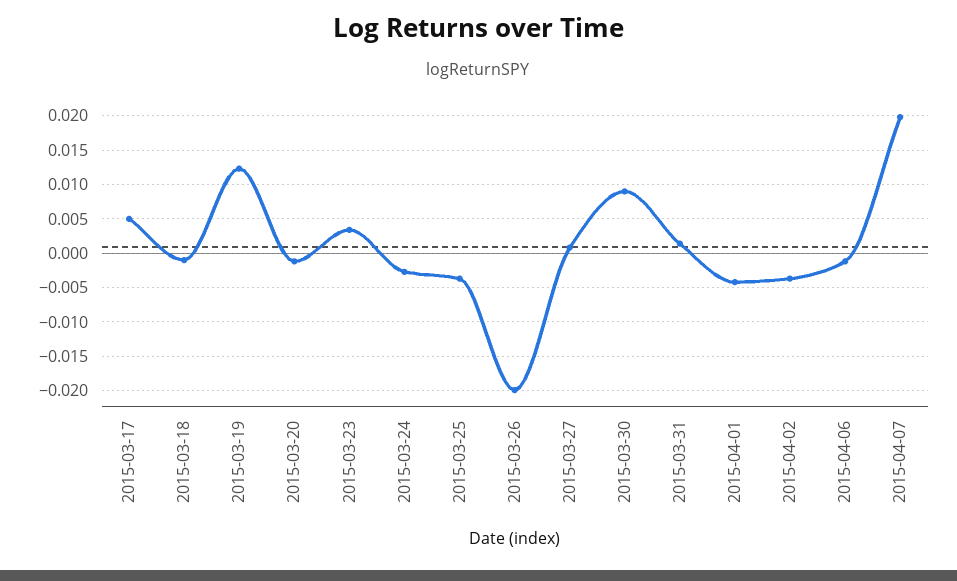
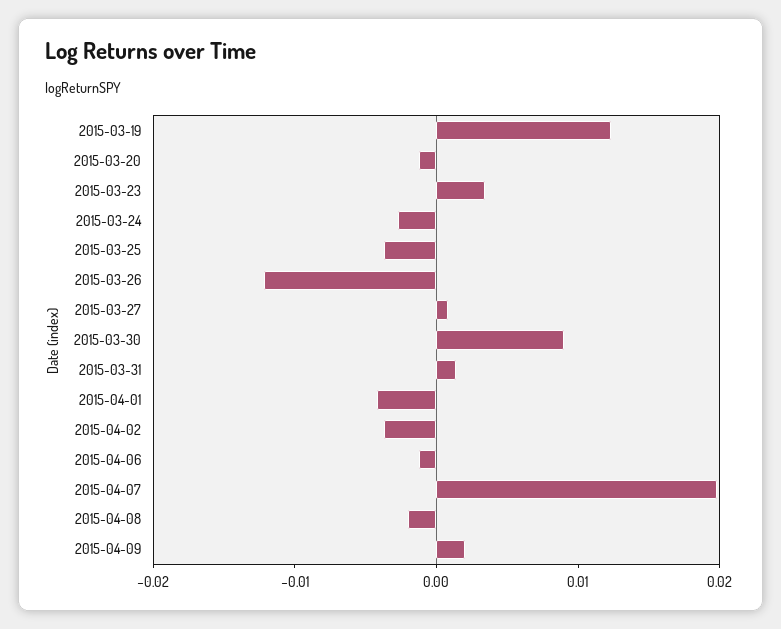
2015-03-17: 0.005 -> none
2015-03-18: -0.001 -> none
2015-03-26: -0.02 -> -0.012
2015-04-08: none -> -0.002
2015-04-09: none -> 0.002

